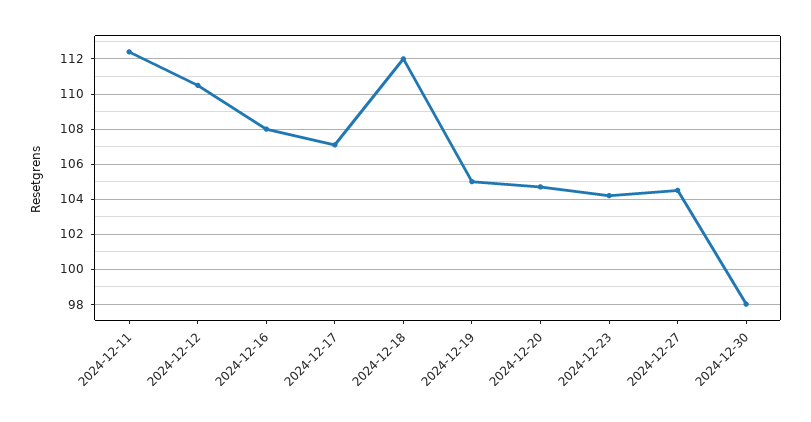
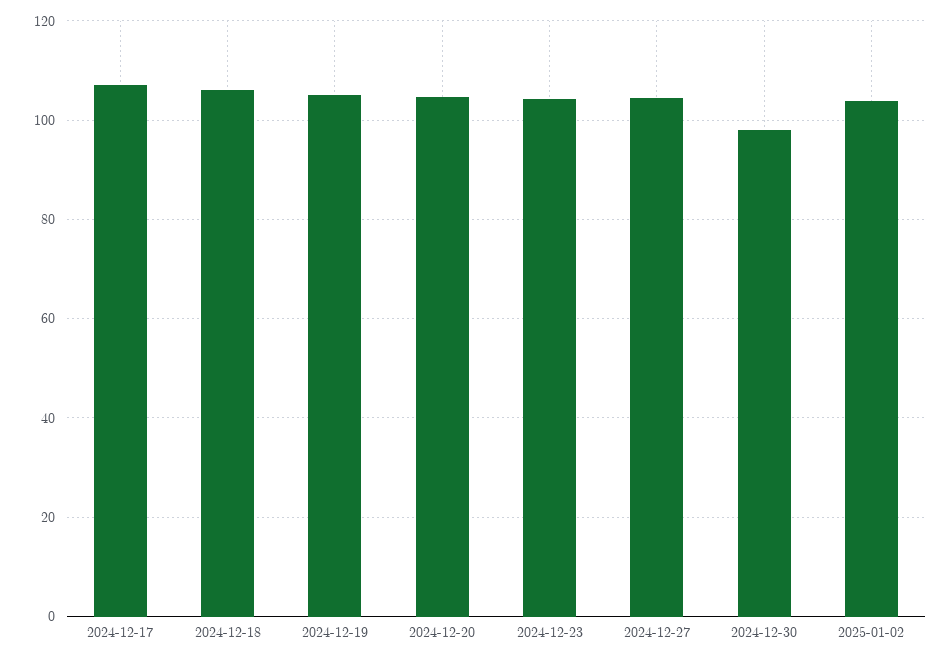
2024-12-11: 112.5 -> none
2024-12-12: 110.5 -> none
2024-12-16: 108 -> none
2024-12-18: 112 -> 106
2025-01-02: none -> 104

